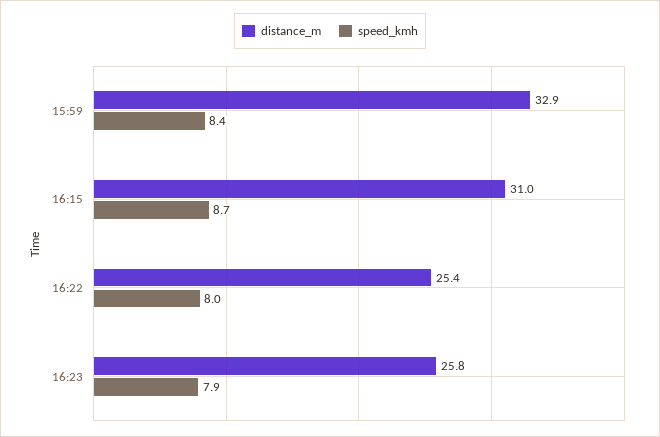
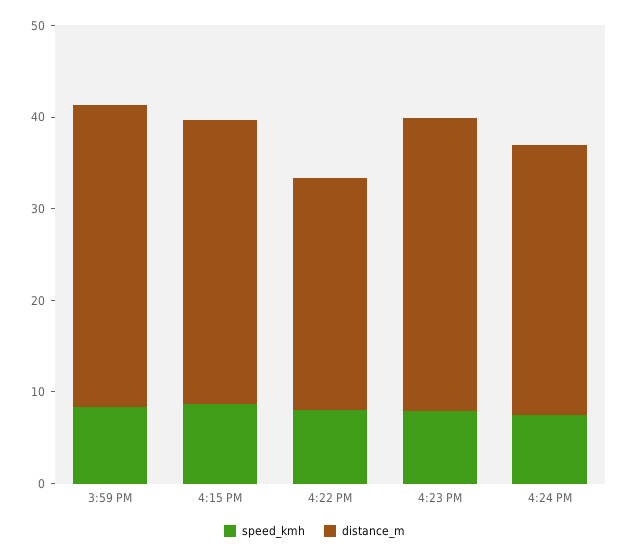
distance_m, 16:23: 25.8 -> 32
speed_kmh, 4:24 PM: none -> 8
distance_m, 4:24 PM: none -> 30

